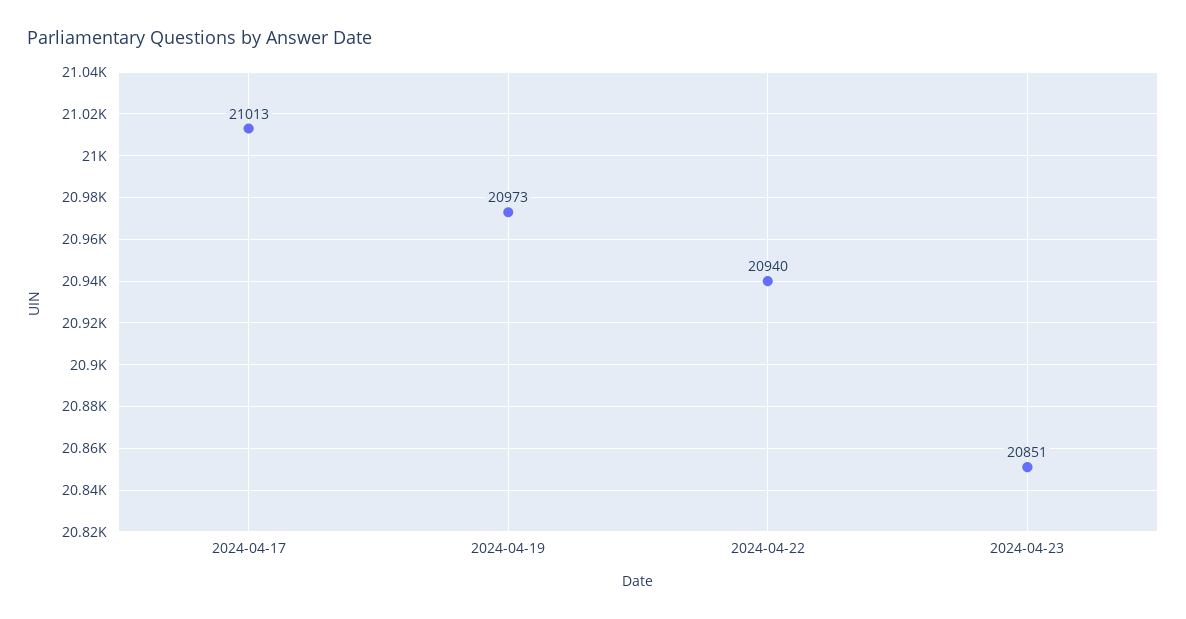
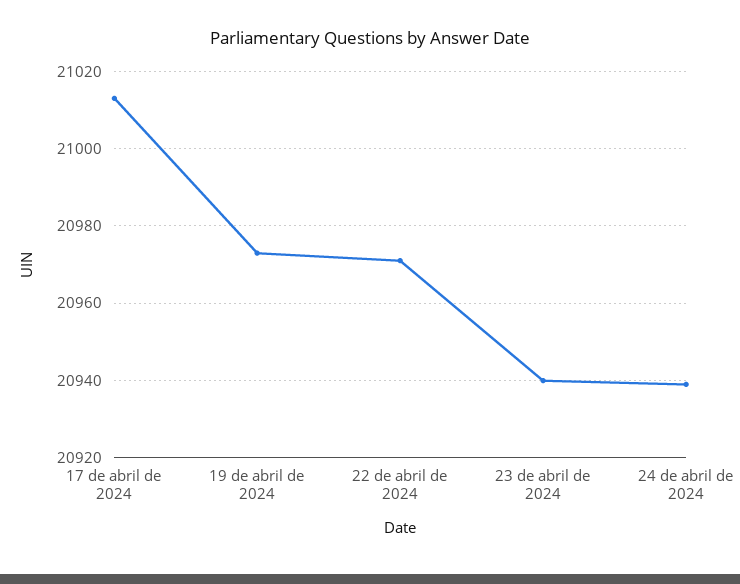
2024-04-22: 20940 -> 20970
2024-04-23: 20851 -> 20940
24 de abril de 2024: none -> 20940

